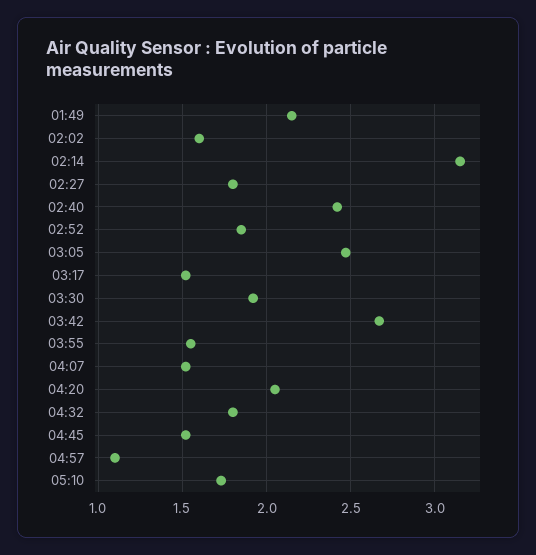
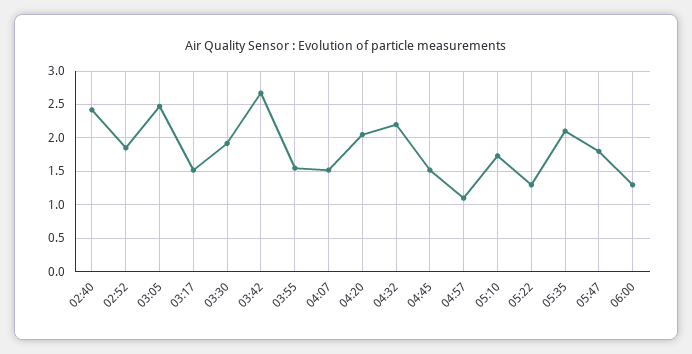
01:49: 2.15 -> none
02:02: 1.6 -> none
02:14: 3.15 -> none
02:27: 1.8 -> none
04:32: 1.8 -> 2.2
05:22: none -> 1.3
05:35: none -> 2.1
05:47: none -> 1.8
06:00: none -> 1.3

